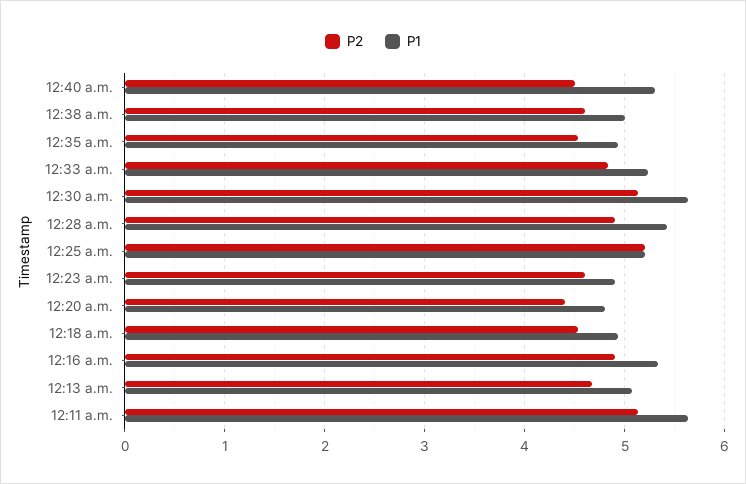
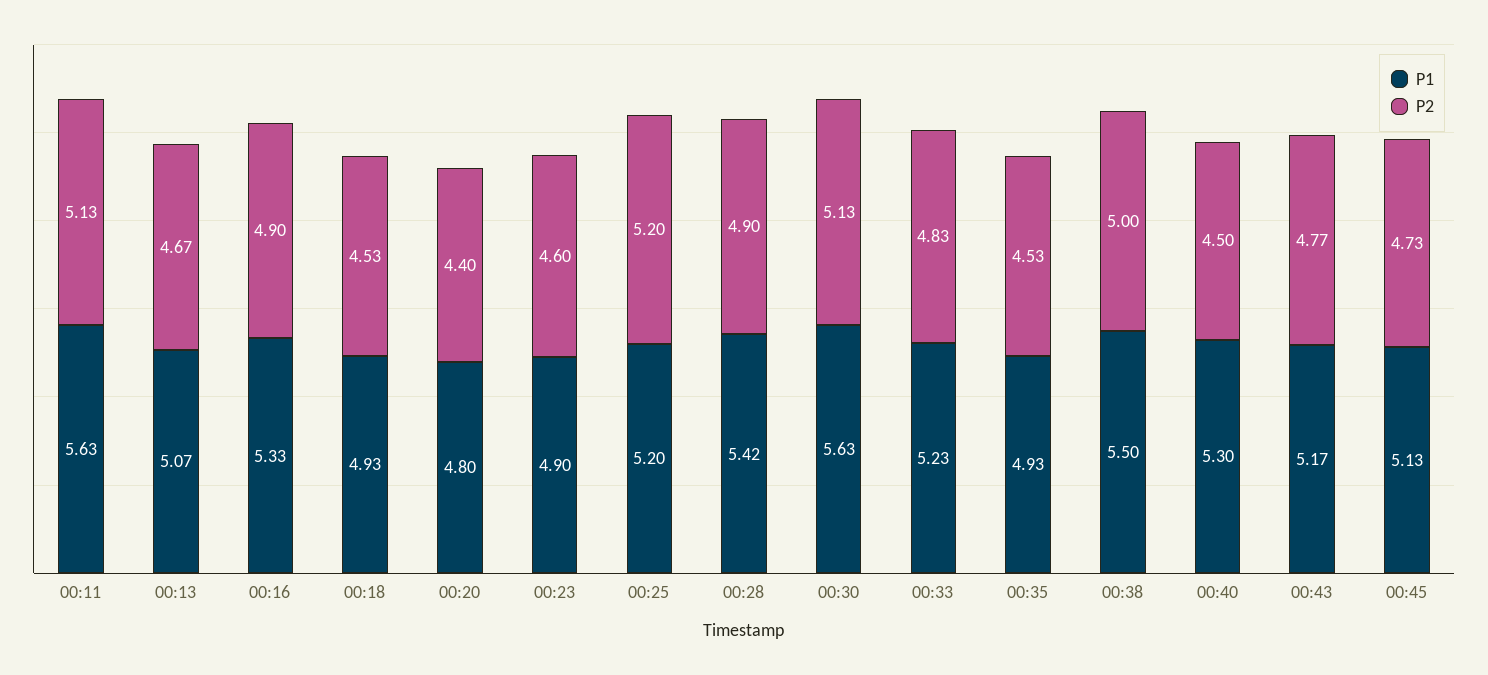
P2, 12:38 a.m.: 4.6 -> 5
P1, 12:38 a.m.: 5 -> 5.5
P1, 00:43: none -> 5.17
P2, 00:43: none -> 4.77
P1, 00:45: none -> 5.13
P2, 00:45: none -> 4.73

